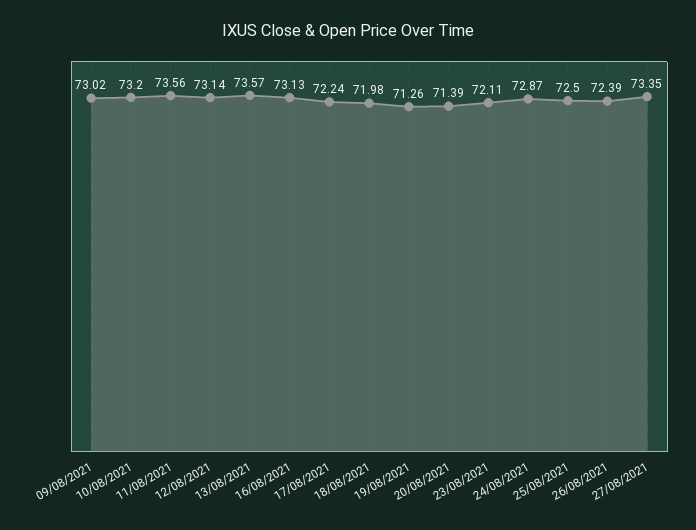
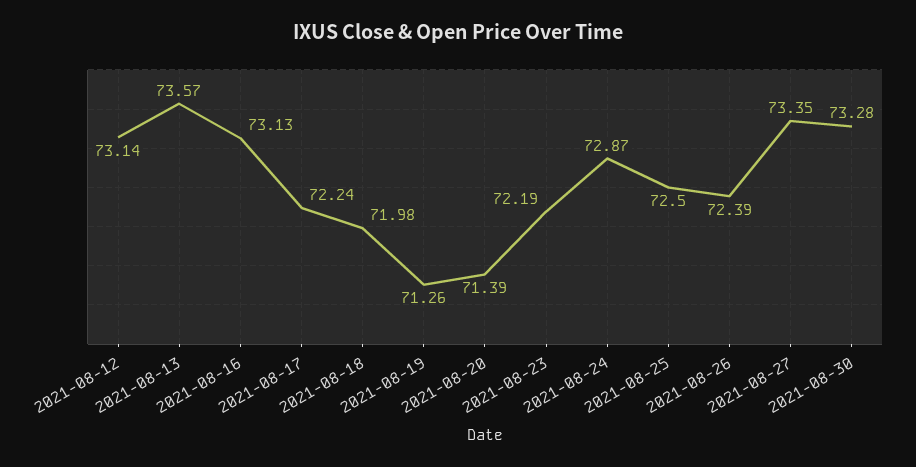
09/08/2021: 73.02 -> none
10/08/2021: 73.2 -> none
11/08/2021: 73.56 -> none
23/08/2021: 72.11 -> 72.19
2021-08-30: none -> 73.28

